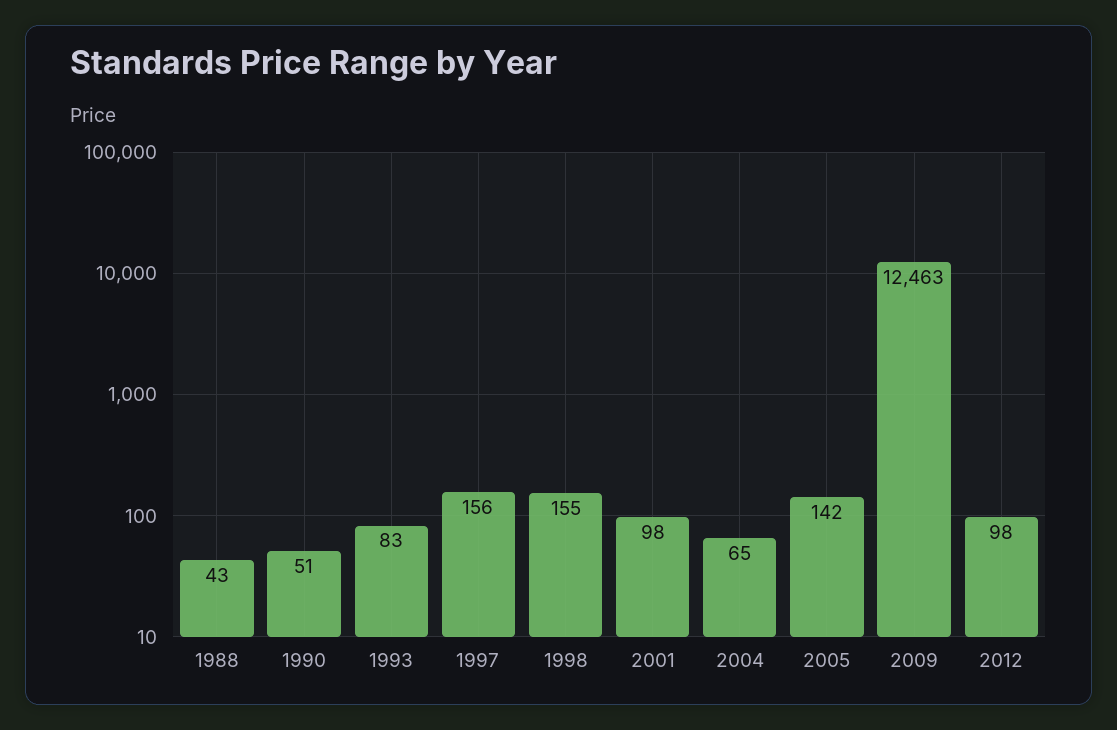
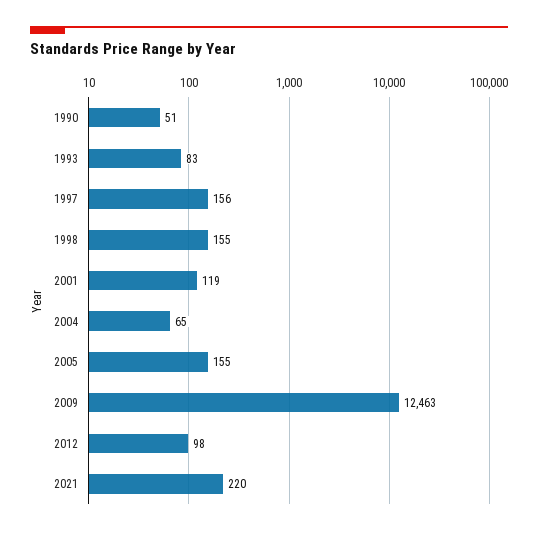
1988: 43 -> none
2001: 98 -> 119
2005: 142 -> 155
2021: none -> 220

